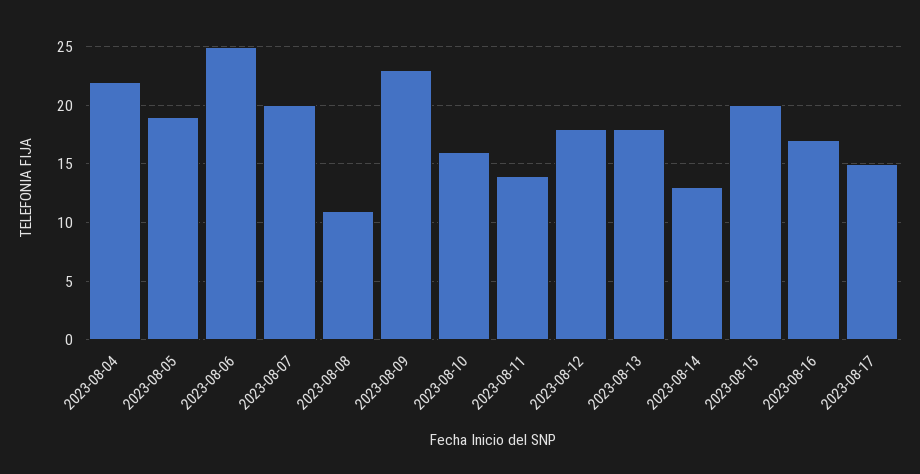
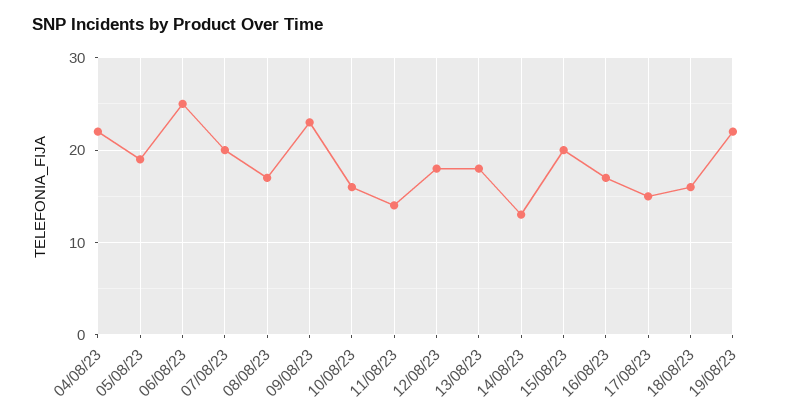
2023-08-08: 11 -> 17
18/08/23: none -> 16
19/08/23: none -> 22

